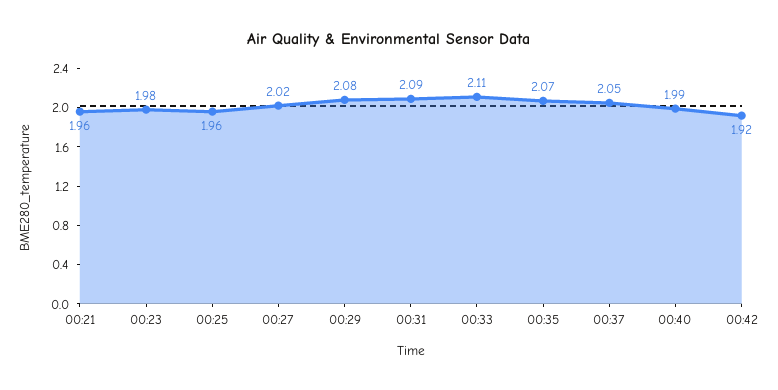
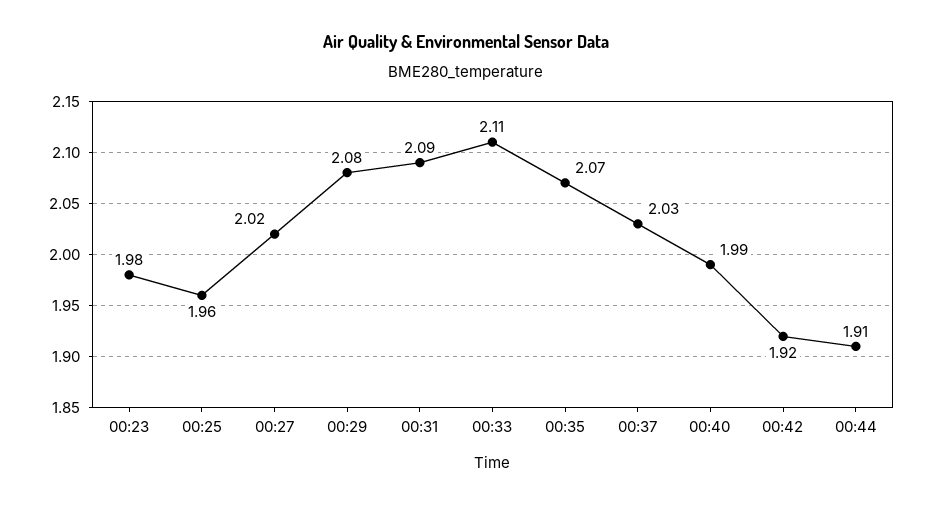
00:21: 1.96 -> none
00:37: 2.05 -> 2.03
00:44: none -> 1.91

